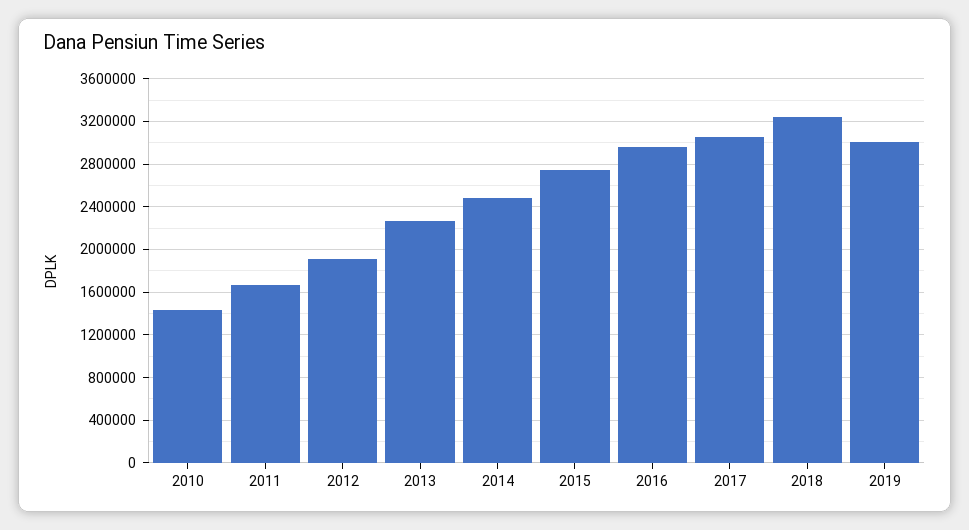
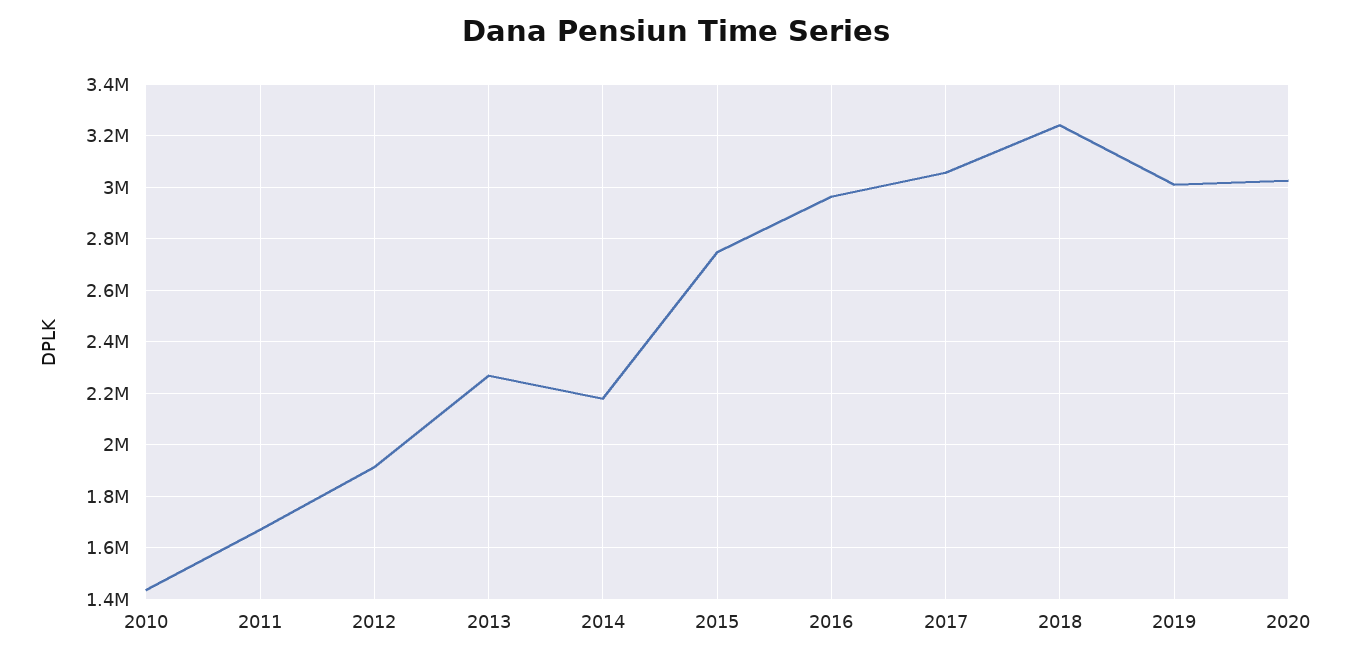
2014: 2500000 -> 2175000
2020: none -> 3025000

